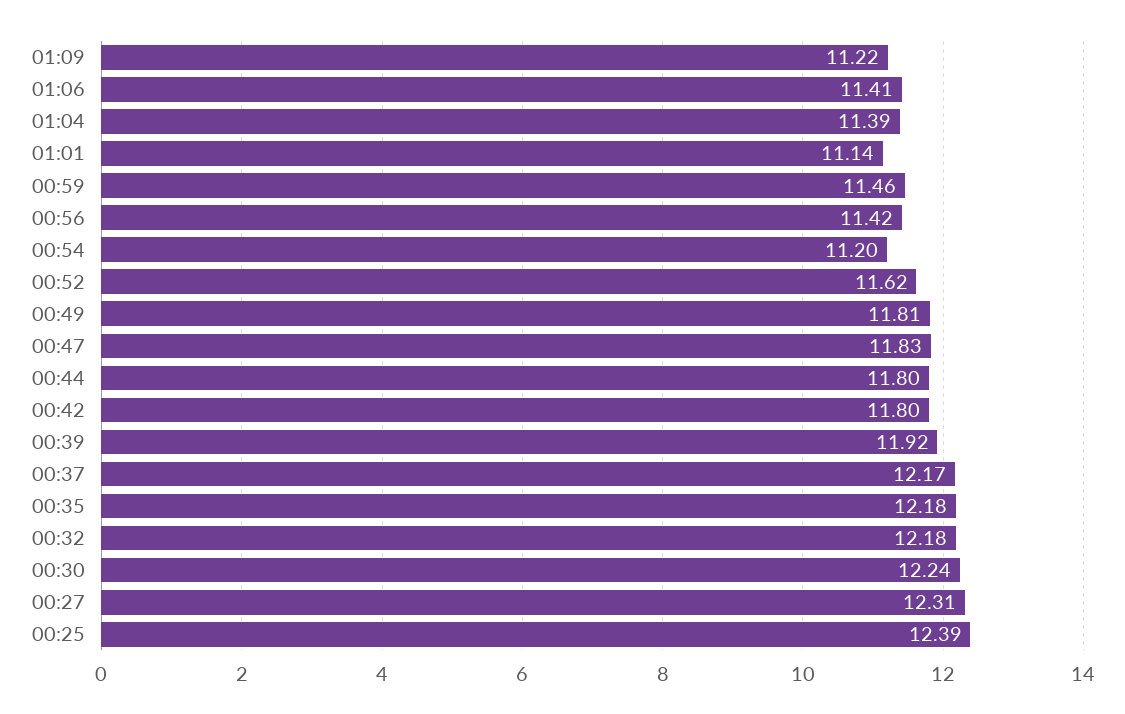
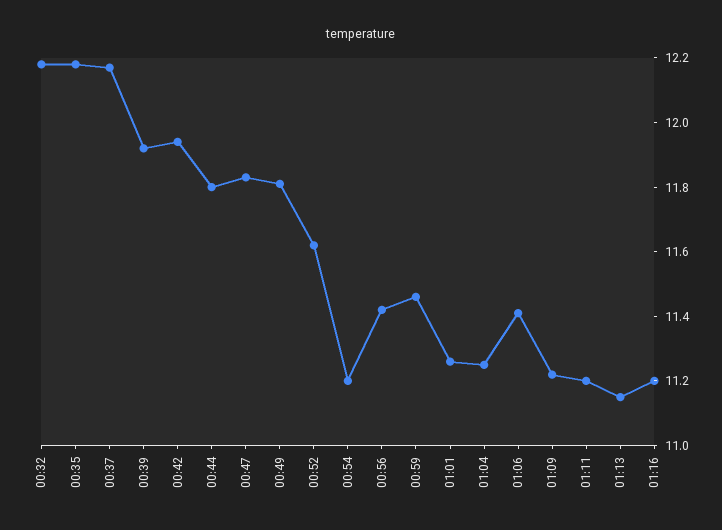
01:04: 11.39 -> 11.25
01:01: 11.14 -> 11.25
00:42: 11.8 -> 11.95
00:30: 12.24 -> none
00:27: 12.31 -> none
00:25: 12.39 -> none
01:11: none -> 11.2
01:13: none -> 11.15
01:16: none -> 11.2

